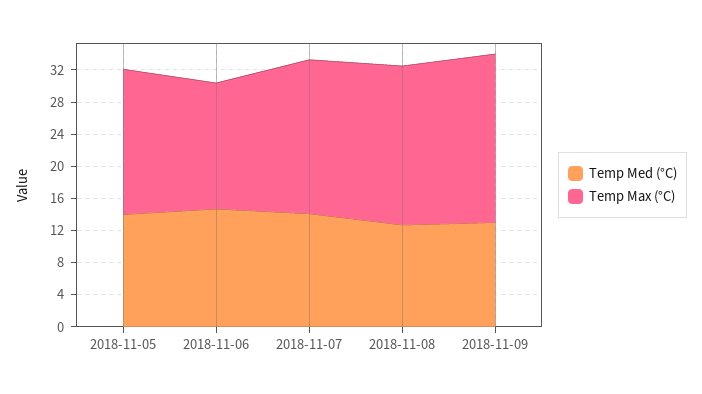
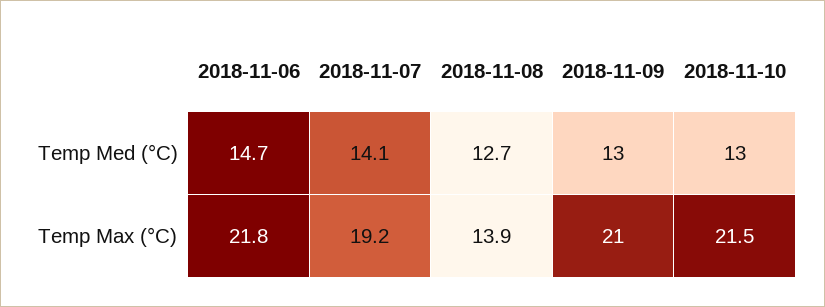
Temp Med (°C), 2018-11-05: 14 -> none
Temp Max (°C), 2018-11-05: 18 -> none
Temp Max (°C), 2018-11-06: 16 -> 21.8
Temp Max (°C), 2018-11-08: 20 -> 13.9
Temp Med (°C), 2018-11-10: none -> 13
Temp Max (°C), 2018-11-10: none -> 21.5

